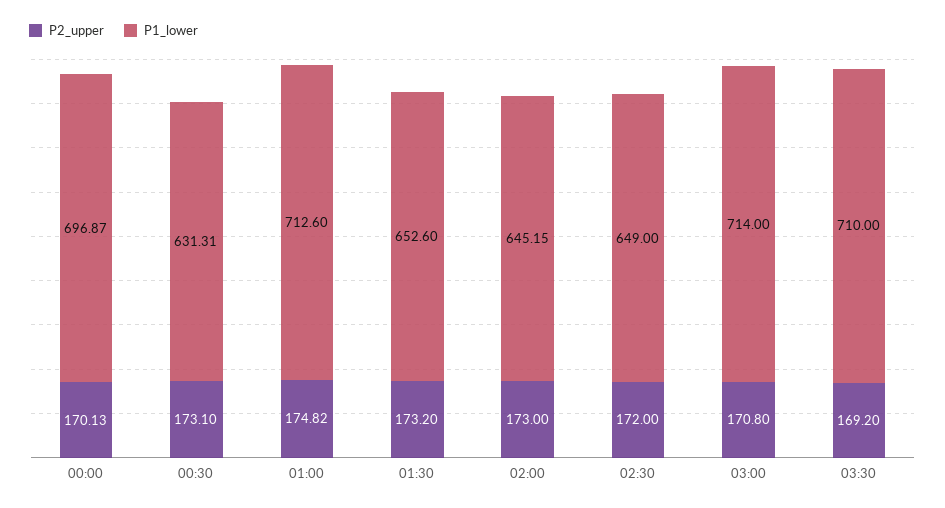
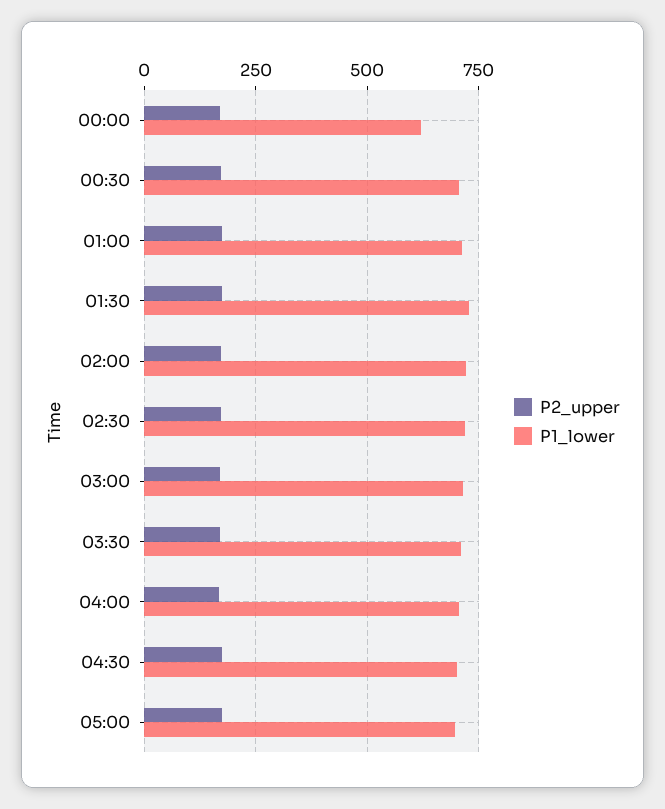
P1_lower, 00:00: 696.87 -> 625
P1_lower, 00:30: 631.31 -> 700
P1_lower, 01:30: 652.6 -> 725
P1_lower, 02:00: 645.15 -> 725
P1_lower, 02:30: 649 -> 725
P2_upper, 04:00: none -> 175
P1_lower, 04:00: none -> 700
P2_upper, 04:30: none -> 175
P1_lower, 04:30: none -> 700
P2_upper, 05:00: none -> 175
P1_lower, 05:00: none -> 700

